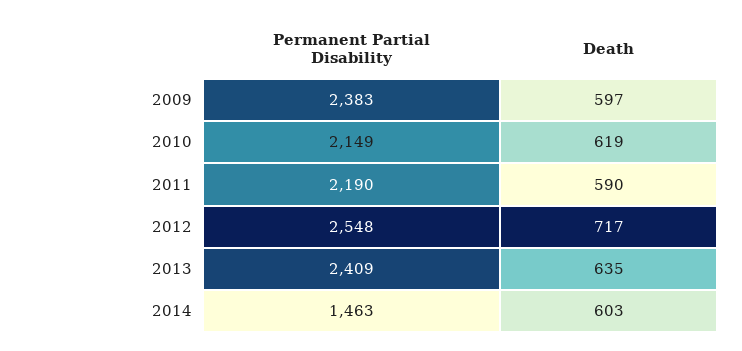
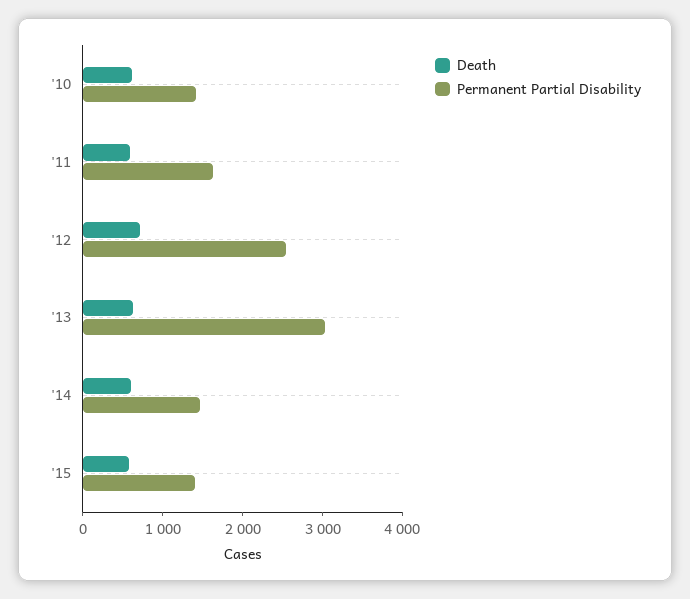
Permanent Partial Disability, 2009: 2383 -> none
Death, 2009: 597 -> none
Permanent Partial Disability, 2010: 2149 -> 1400
Permanent Partial Disability, 2011: 2190 -> 1600
Permanent Partial Disability, 2013: 2409 -> 3000
Death, '15: none -> 600
Permanent Partial Disability, '15: none -> 1400

